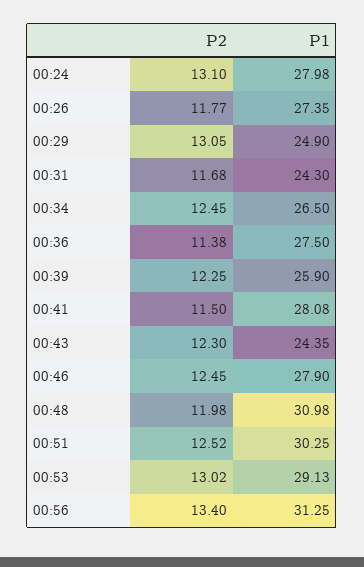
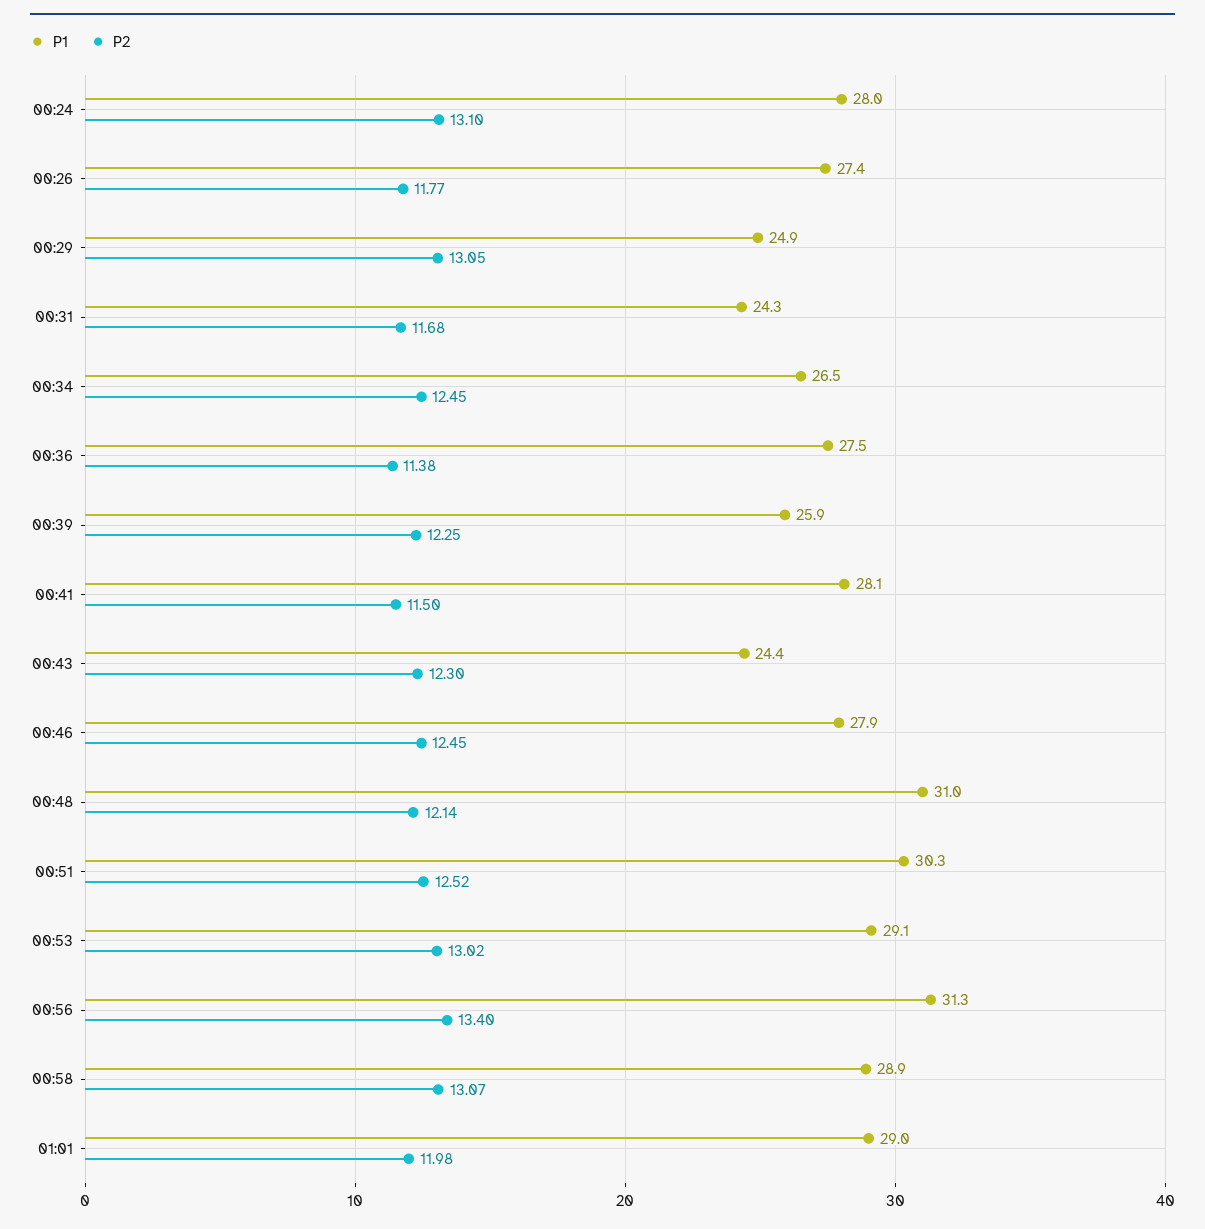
P2, 00:48: 11.98 -> 12.14
P1, 00:58: none -> 28.9
P2, 00:58: none -> 13.07
P1, 01:01: none -> 29
P2, 01:01: none -> 11.98

